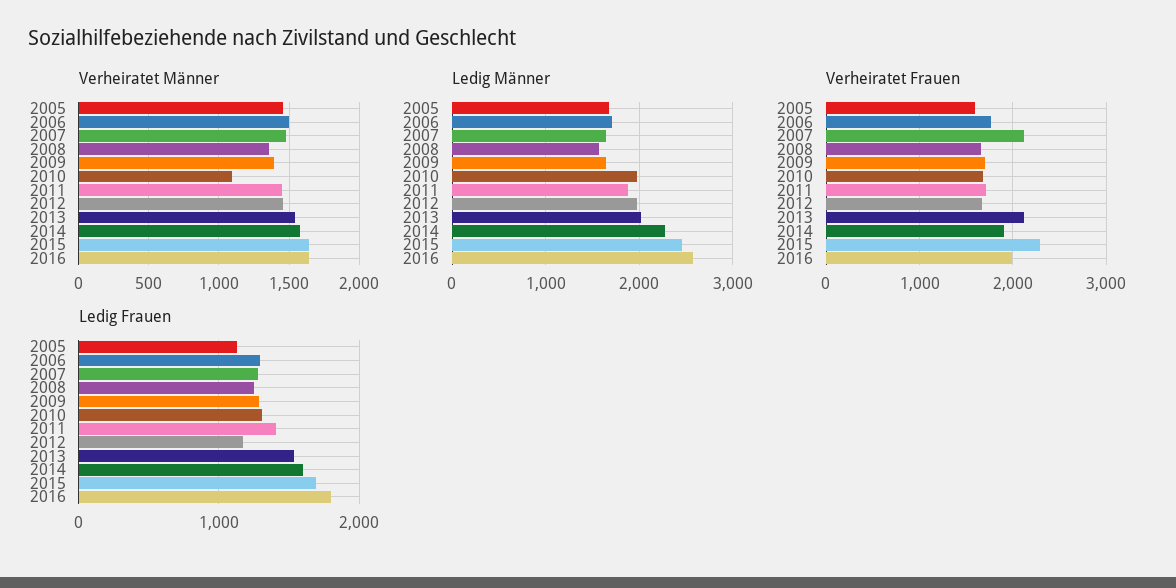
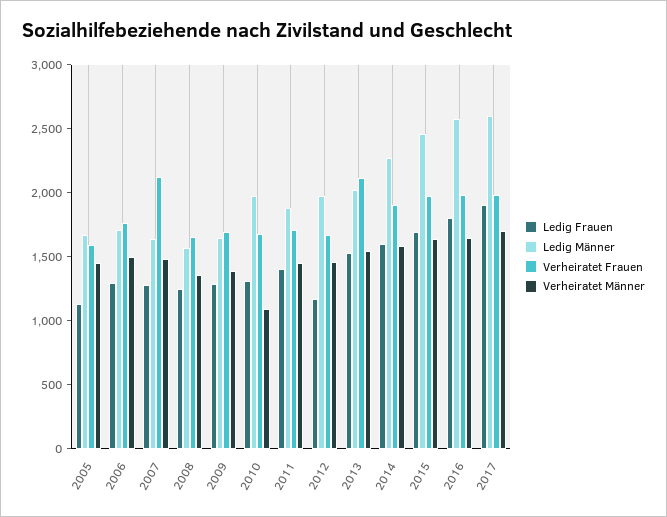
Verheiratet Frauen, 2015: 2300 -> 2000
Ledig Frauen, 2017: none -> 1900
Ledig Männer, 2017: none -> 2600
Verheiratet Frauen, 2017: none -> 2000
Verheiratet Männer, 2017: none -> 1700

